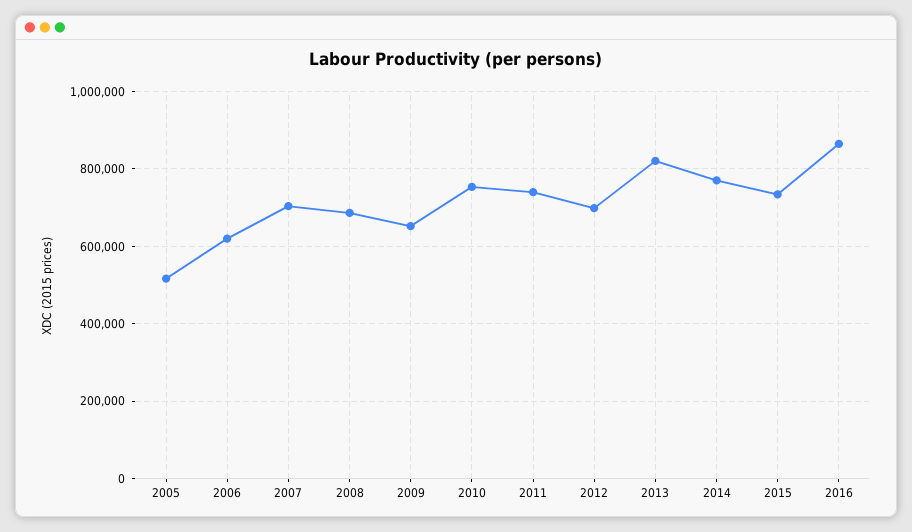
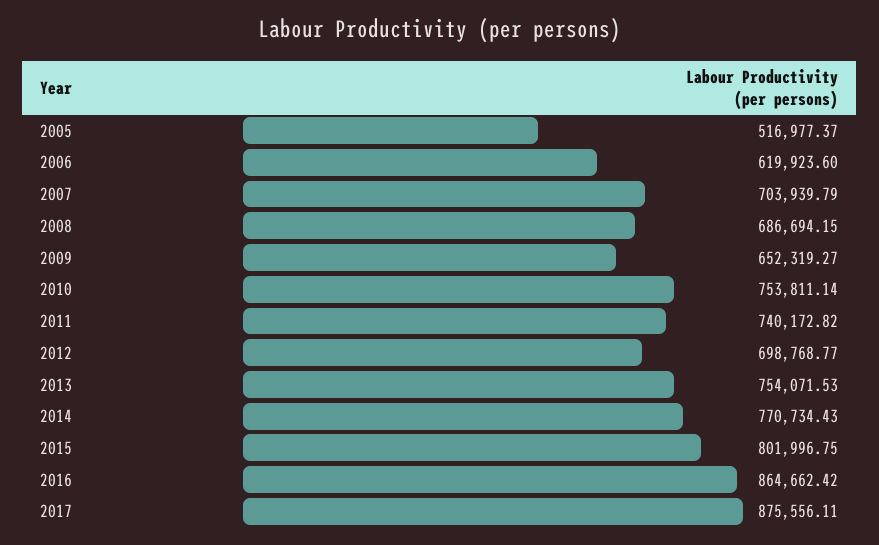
2013: 820000 -> 754071.53
2015: 740000 -> 801996.75
2017: none -> 875556.11

